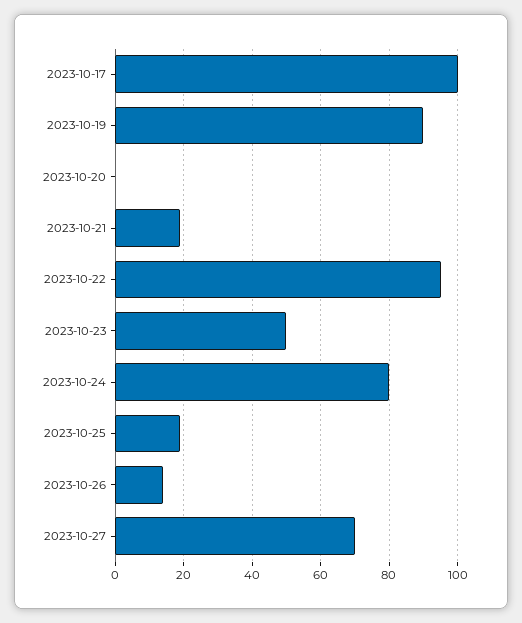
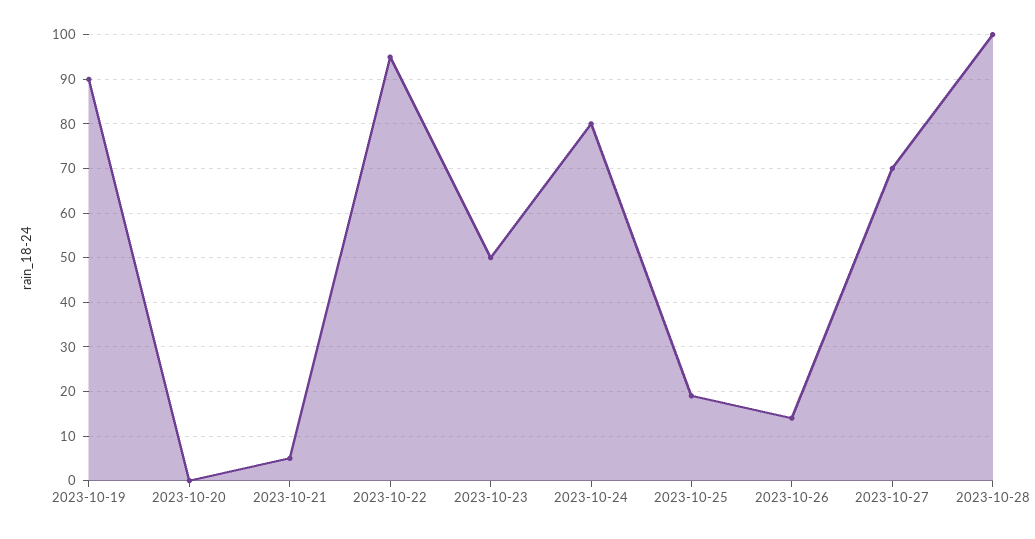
2023-10-17: 100 -> none
2023-10-21: 20 -> 5
2023-10-28: none -> 100

